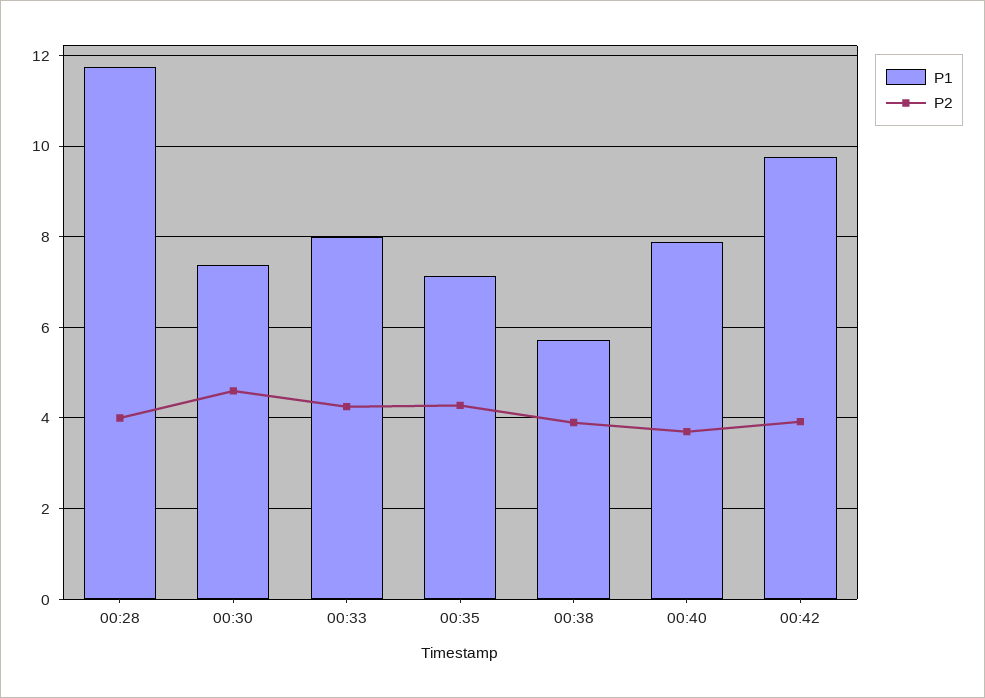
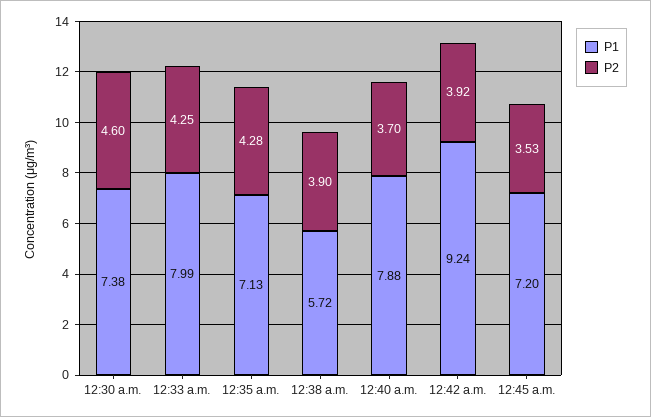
P1, 00:28: 11.8 -> none
P2, 00:28: 4 -> none
P1, 00:42: 9.8 -> 9.24
P1, 12:45 a.m.: none -> 7.2
P2, 12:45 a.m.: none -> 3.53

